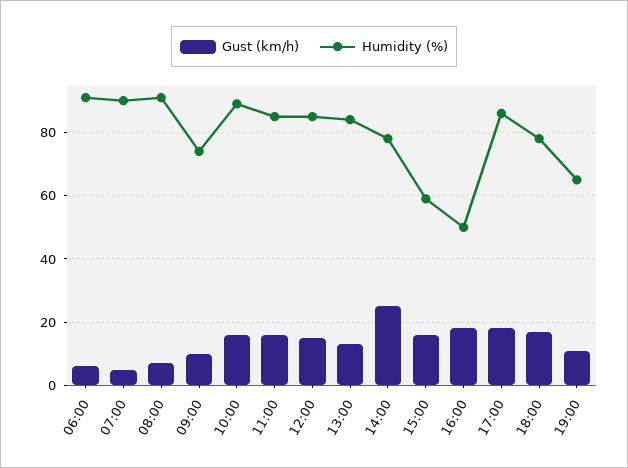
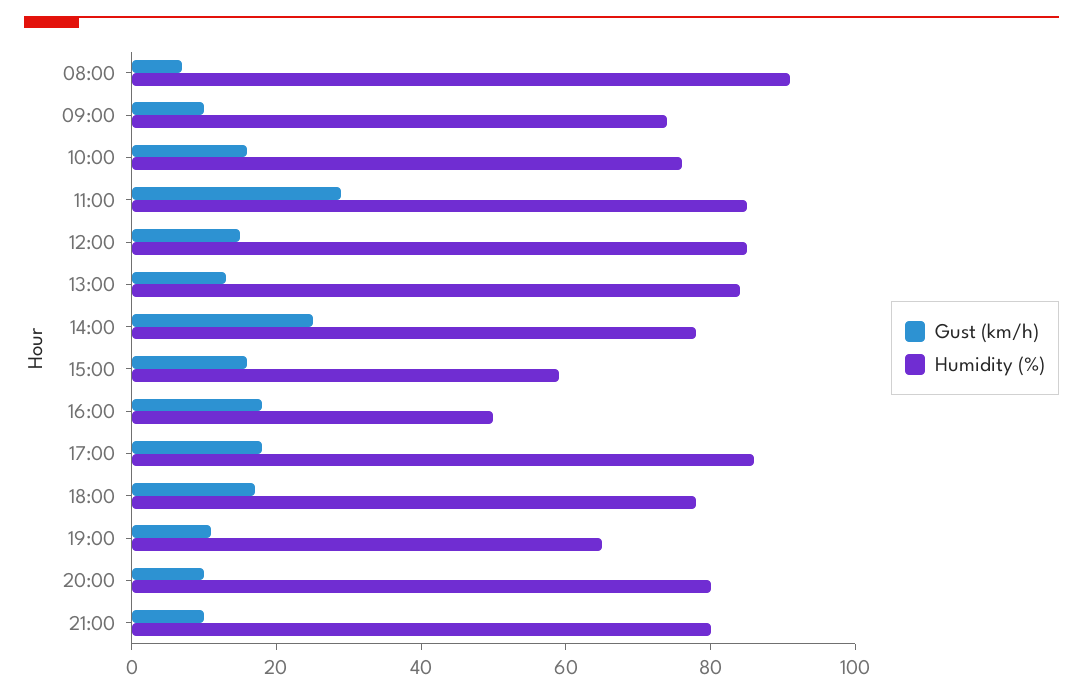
Gust (km/h), 06:00: 5 -> none
Humidity (%), 06:00: 90 -> none
Gust (km/h), 07:00: 5 -> none
Humidity (%), 07:00: 90 -> none
Humidity (%), 10:00: 90 -> 75
Gust (km/h), 11:00: 15 -> 30
Gust (km/h), 20:00: none -> 10
Humidity (%), 20:00: none -> 80
Gust (km/h), 21:00: none -> 10
Humidity (%), 21:00: none -> 80

